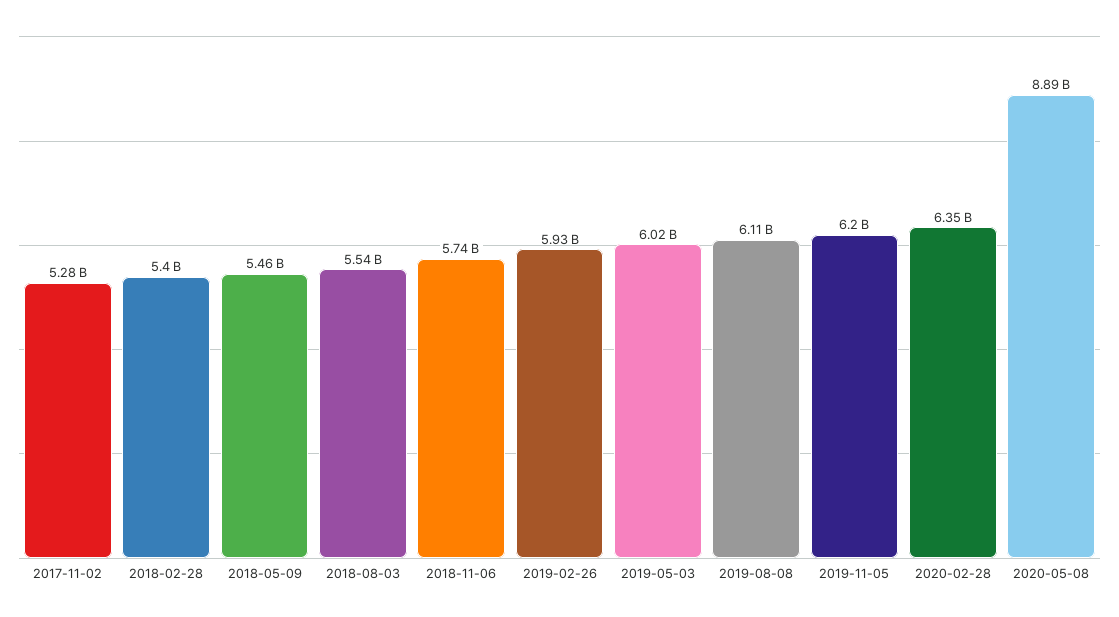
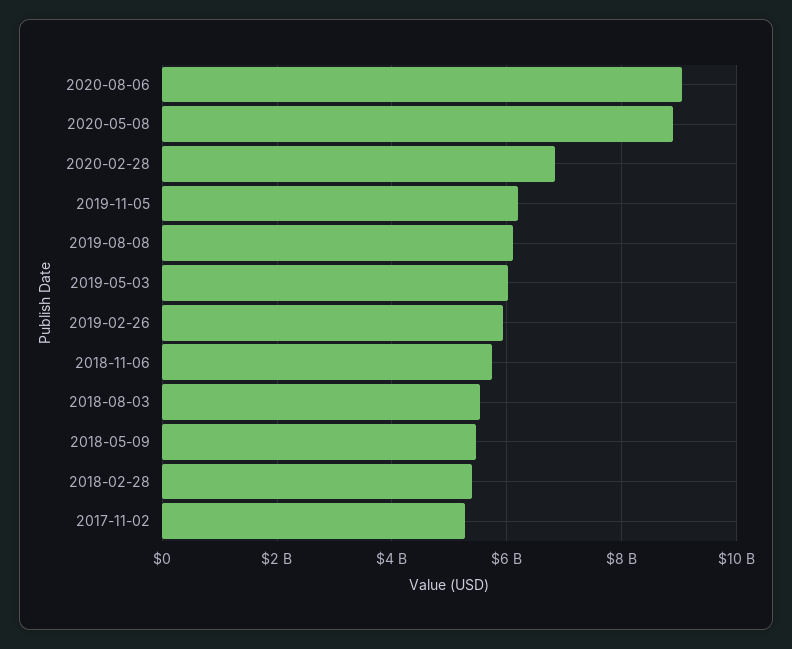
2020-02-28: 6350000000 -> 6800000000
2020-08-06: none -> 9000000000

